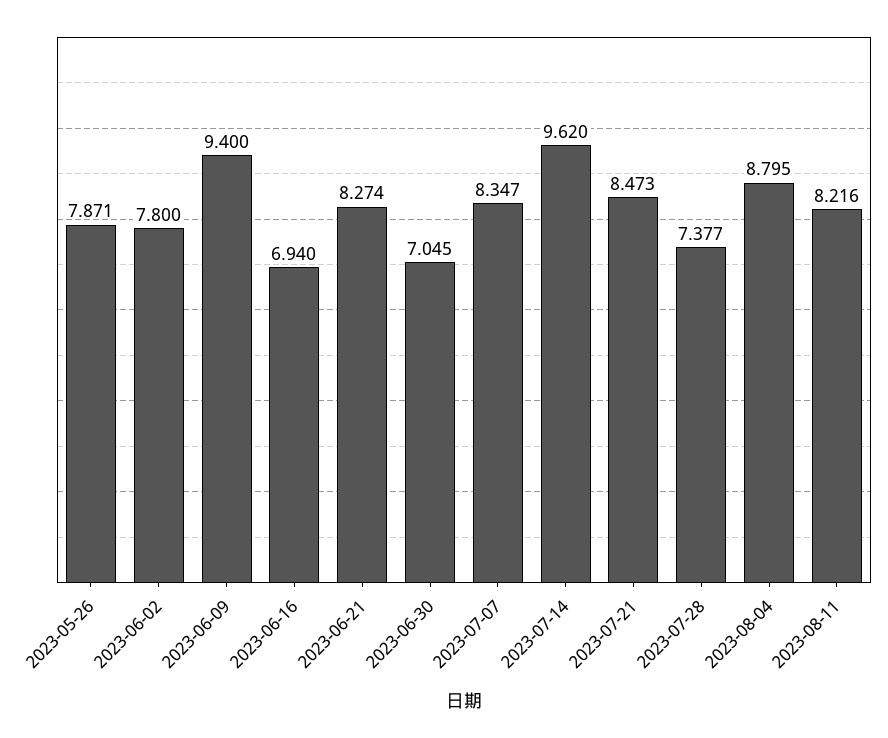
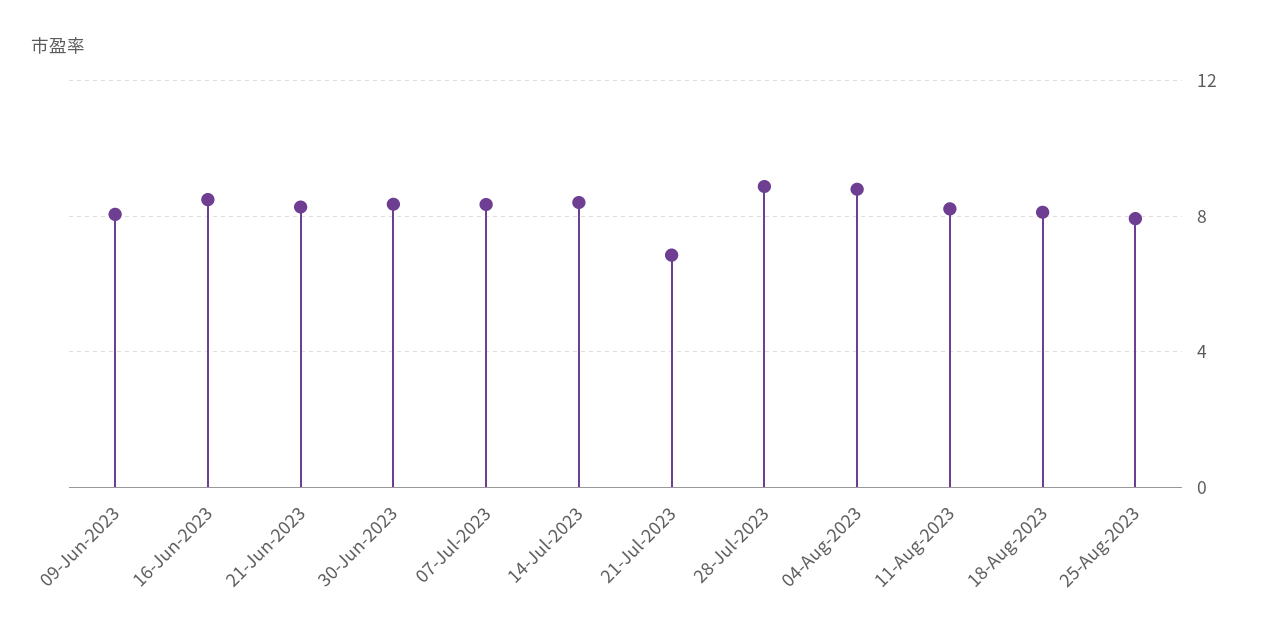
2023-05-26: 7.871 -> none
2023-06-02: 7.8 -> none
2023-06-09: 9.4 -> 8
2023-06-16: 6.94 -> 8.5
2023-06-30: 7.045 -> 8.5
2023-07-14: 9.62 -> 8.5
2023-07-21: 8.473 -> 7
2023-07-28: 7.377 -> 9
18-Aug-2023: none -> 8
25-Aug-2023: none -> 8

